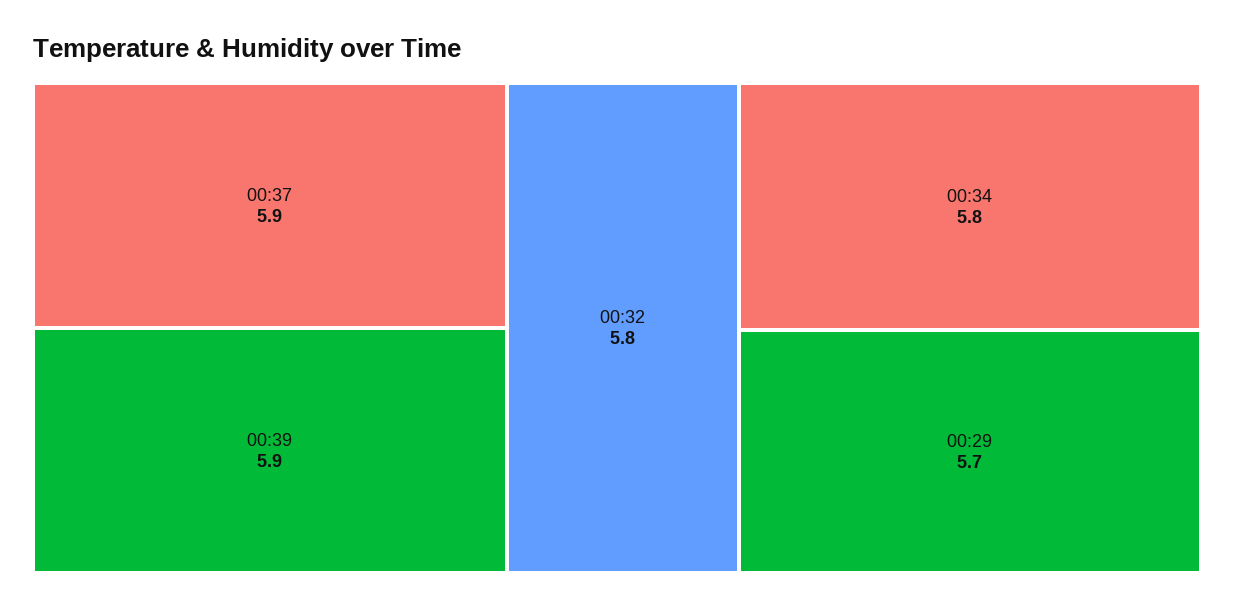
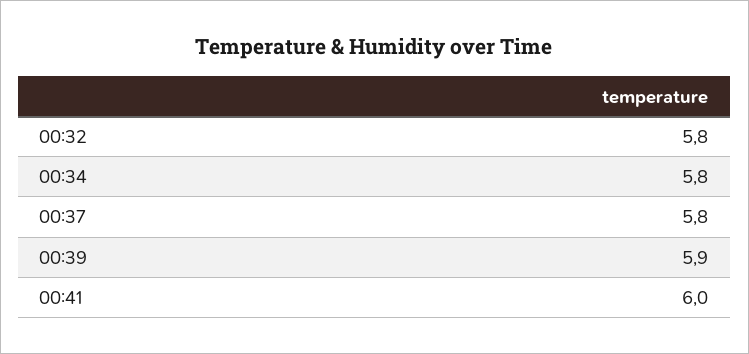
00:37: 5.9 -> 5.8
00:29: 5.7 -> none
00:41: none -> 6

